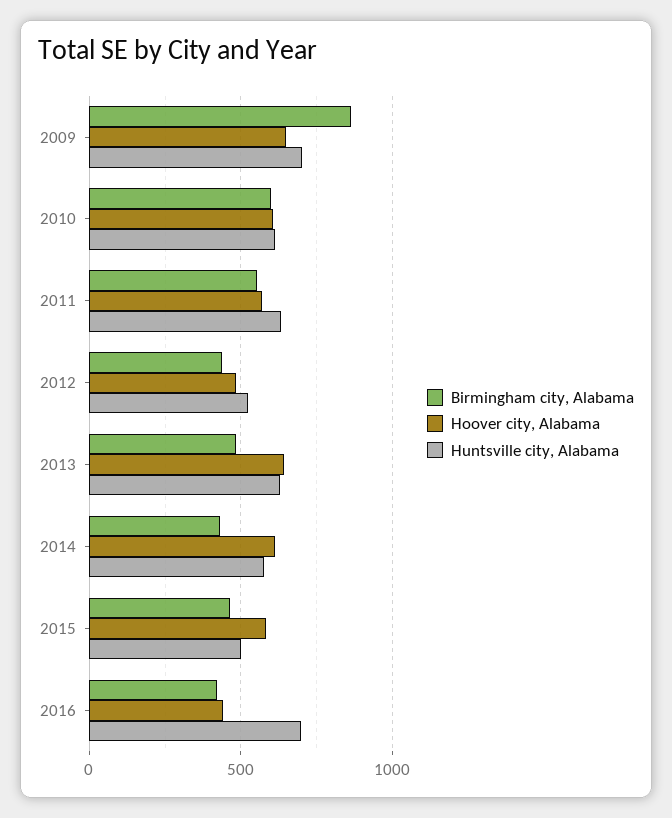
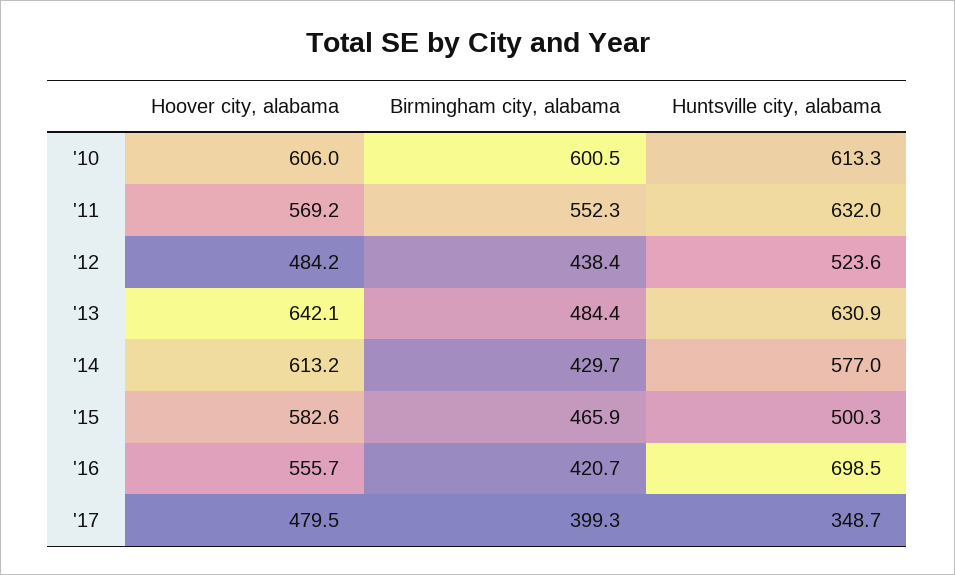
Birmingham city, Alabama, 2009: 850 -> none
Hoover city, Alabama, 2009: 650 -> none
Huntsville city, Alabama, 2009: 700 -> none
Hoover city, Alabama, 2016: 450 -> 555.7
Hoover city, Alabama, '17: none -> 479.5
Birmingham city, Alabama, '17: none -> 399.3
Huntsville city, Alabama, '17: none -> 348.7

